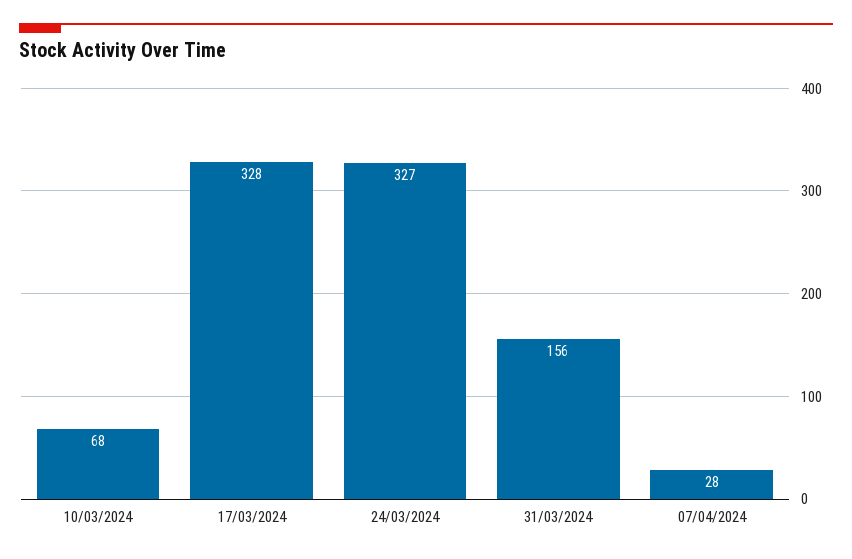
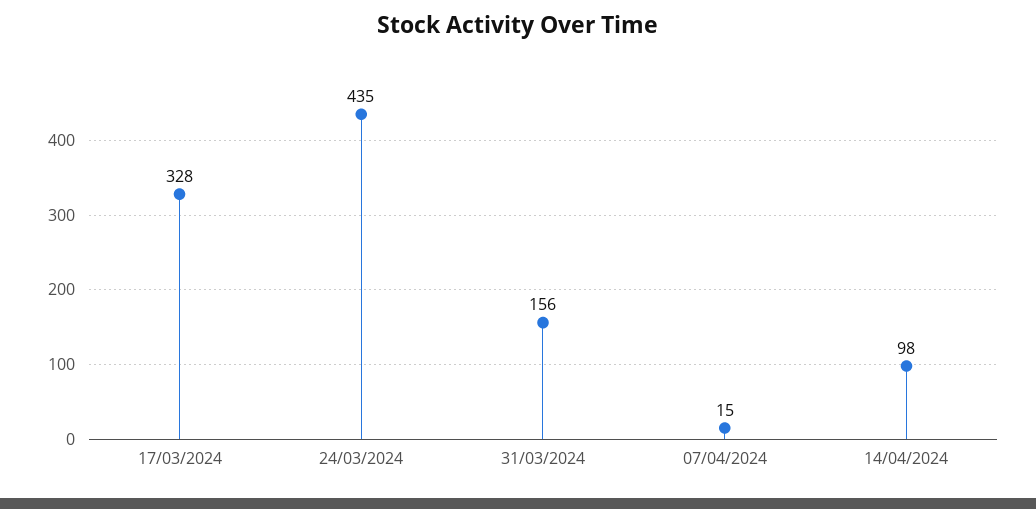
10/03/2024: 68 -> none
24/03/2024: 327 -> 435
07/04/2024: 28 -> 15
14/04/2024: none -> 98

